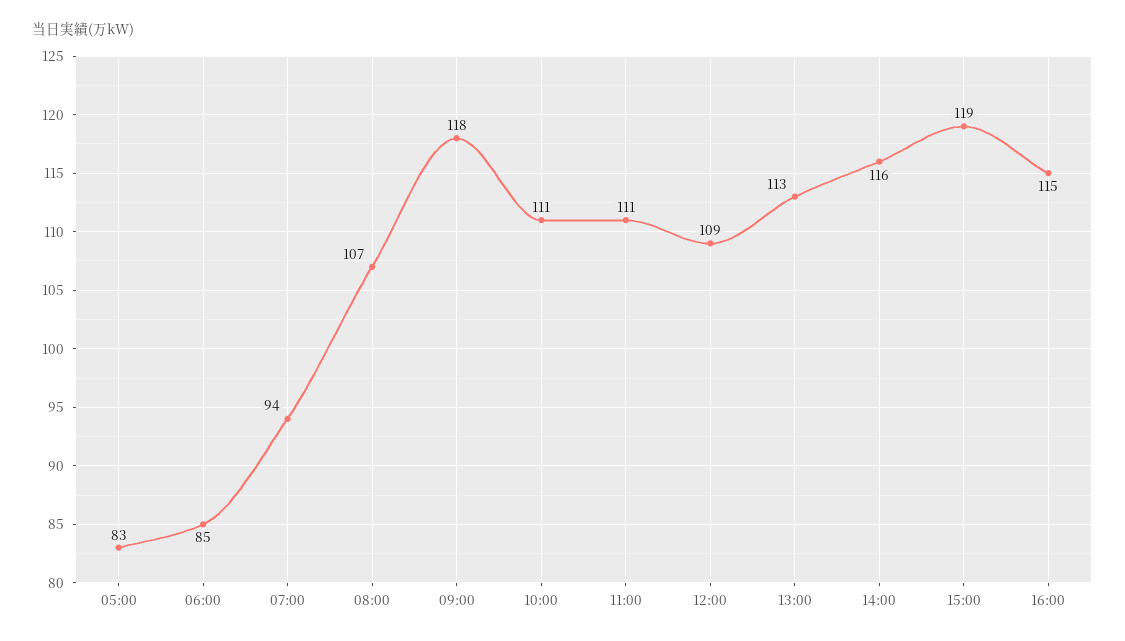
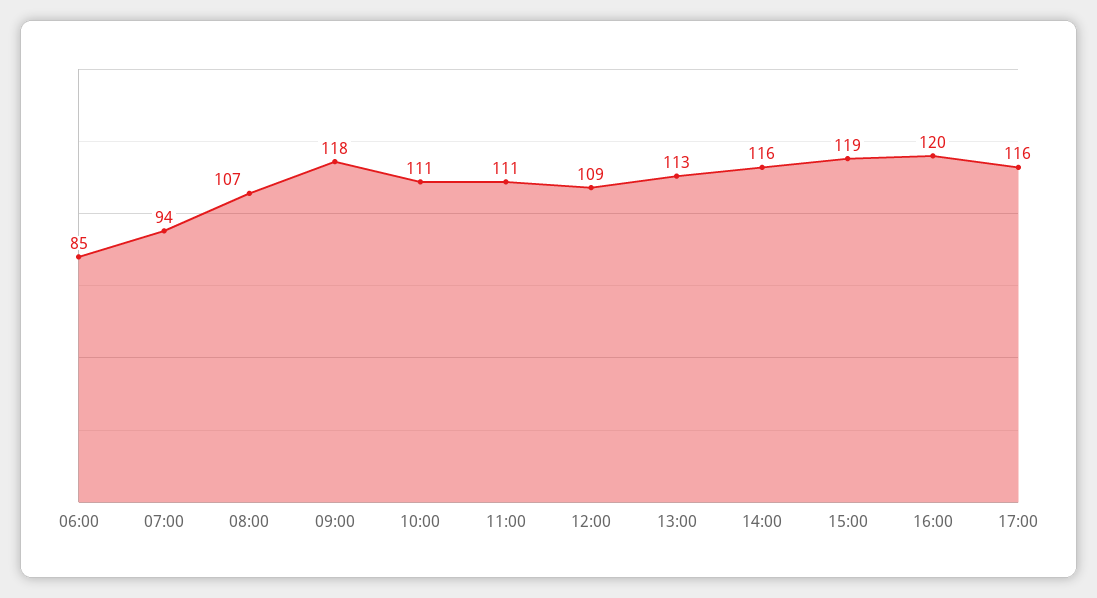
05:00: 83 -> none
16:00: 115 -> 120
17:00: none -> 116

